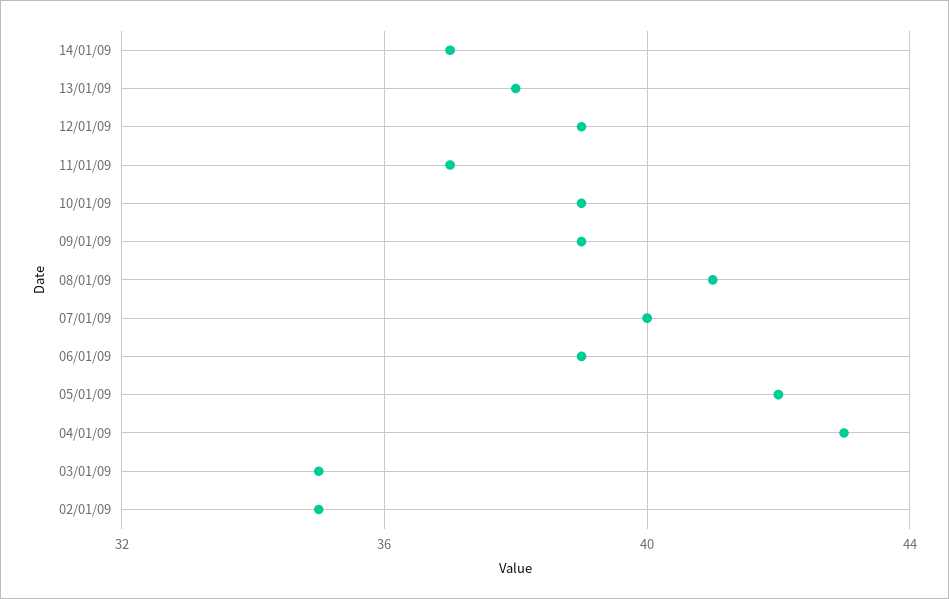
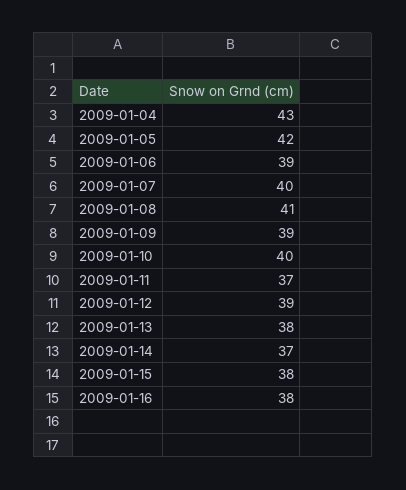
10/01/09: 39 -> 40
03/01/09: 35 -> none
02/01/09: 35 -> none
2009-01-15: none -> 38
2009-01-16: none -> 38

